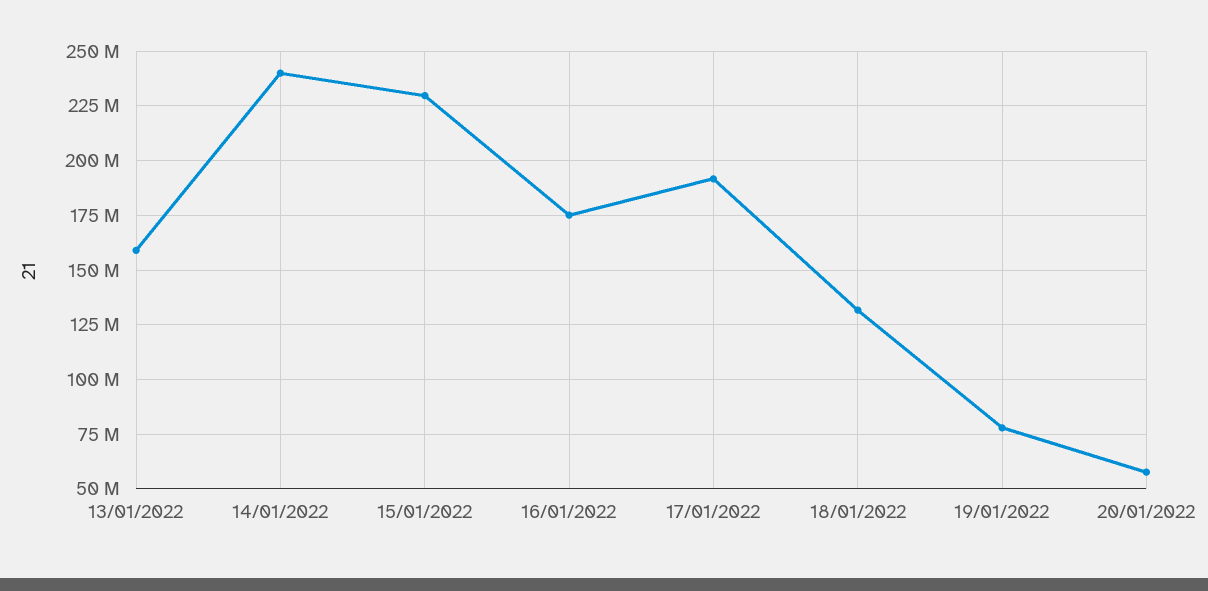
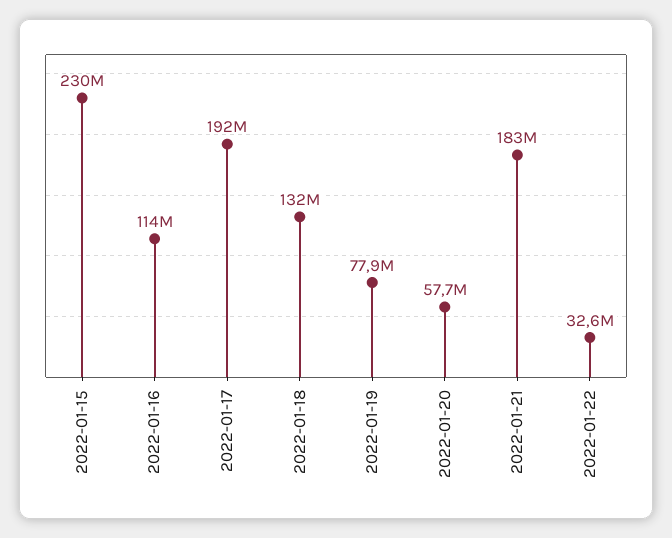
13/01/2022: 160000000 -> none
14/01/2022: 240000000 -> none
16/01/2022: 175000000 -> 114000000
2022-01-21: none -> 183000000
2022-01-22: none -> 32600000

